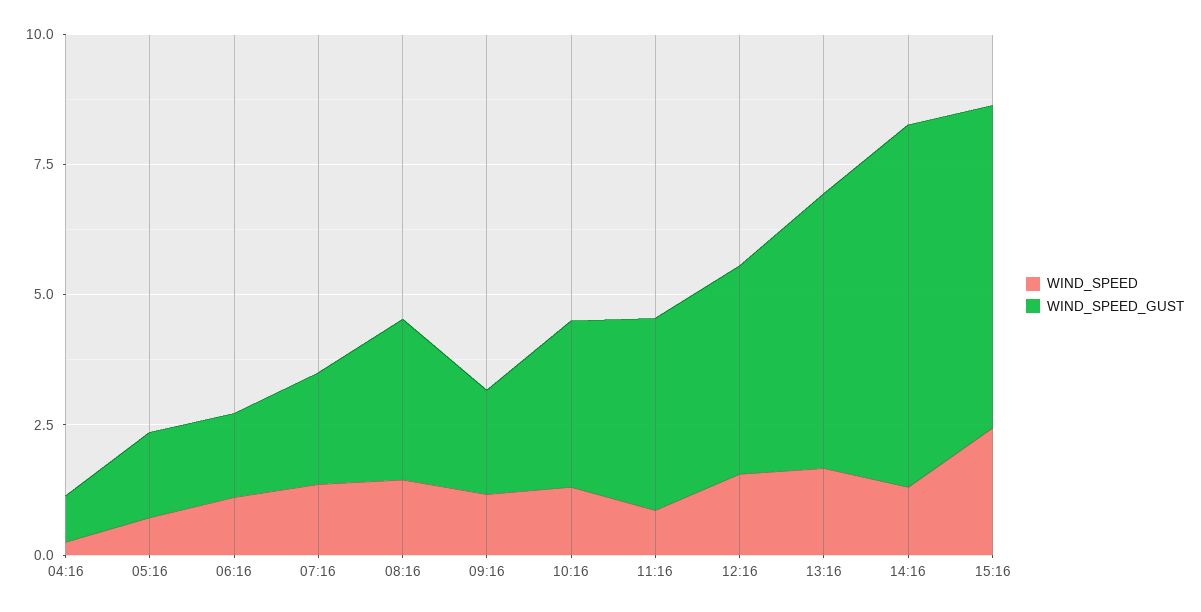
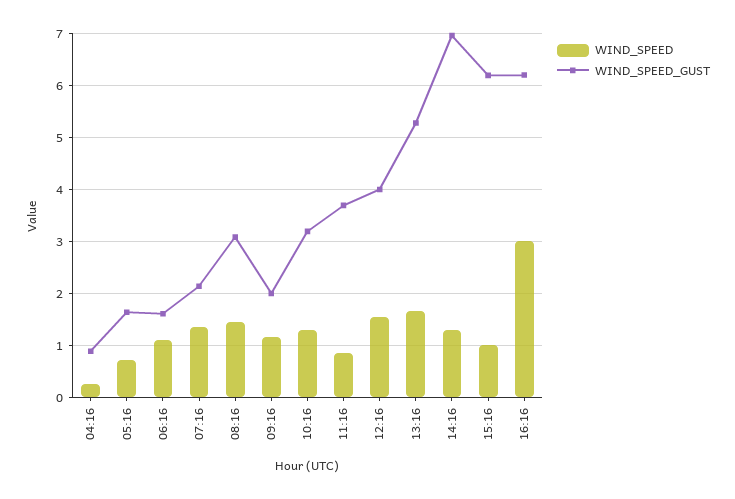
WIND_SPEED, 15:16: 2.5 -> 1
WIND_SPEED, 16:16: none -> 3
WIND_SPEED_GUST, 16:16: none -> 6.2

